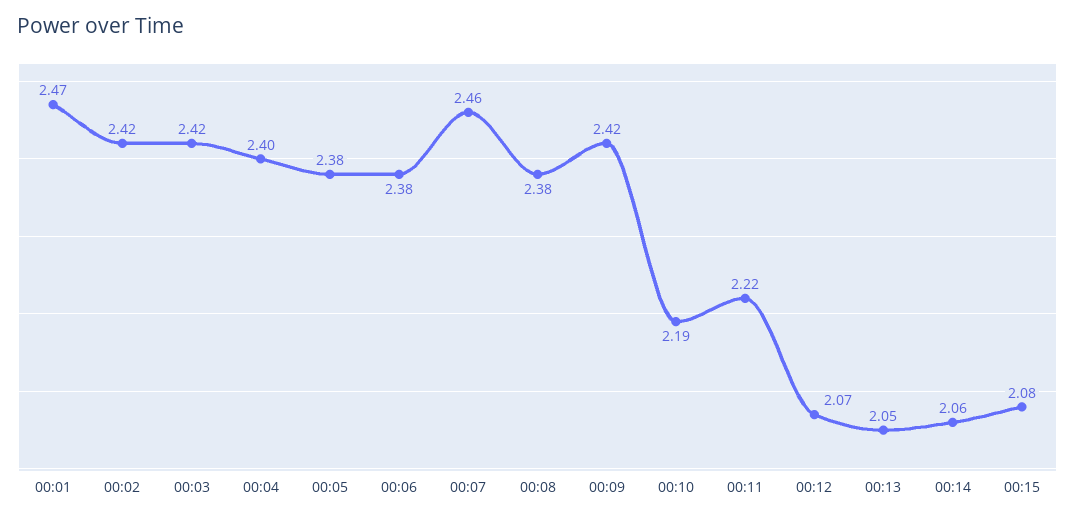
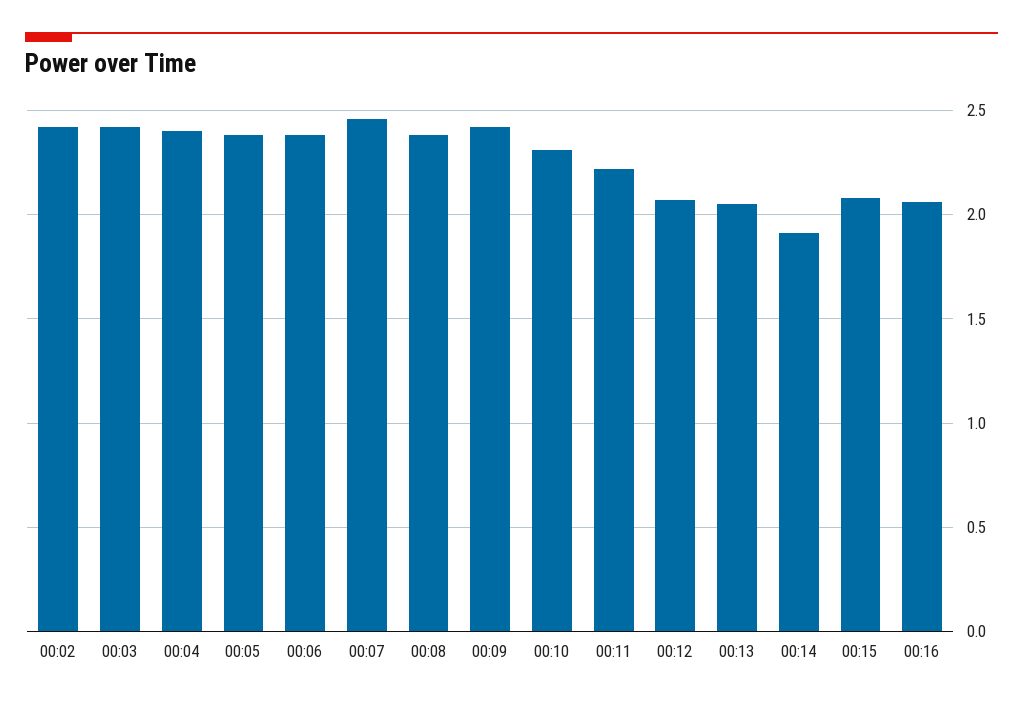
00:01: 2.47 -> none
00:10: 2.19 -> 2.3
00:14: 2.06 -> 1.9
00:16: none -> 2.05

